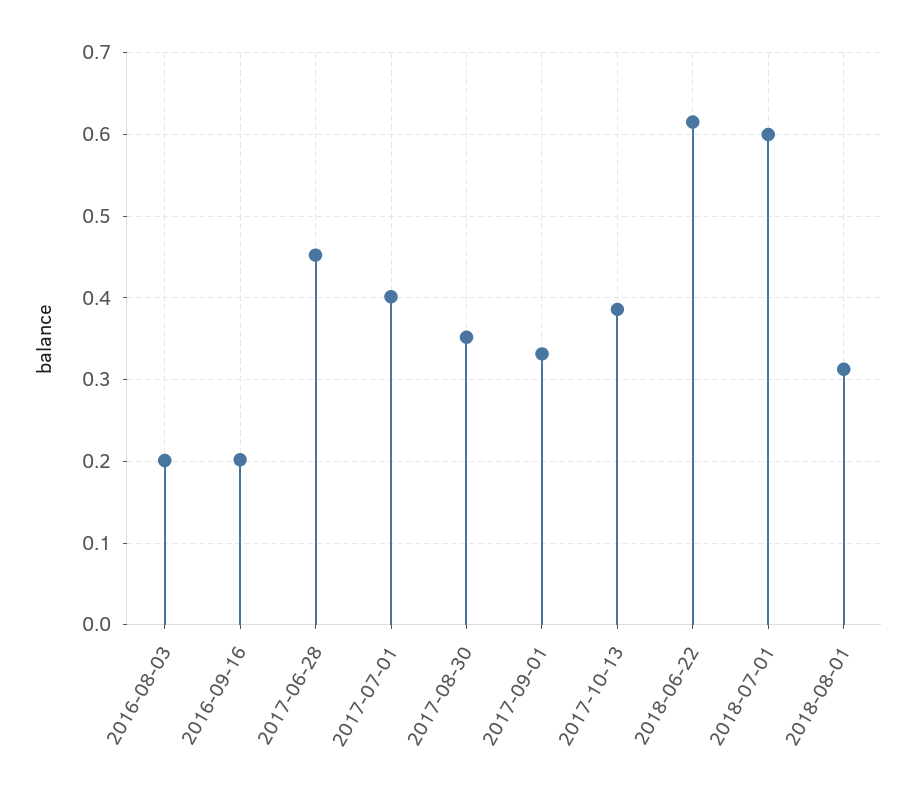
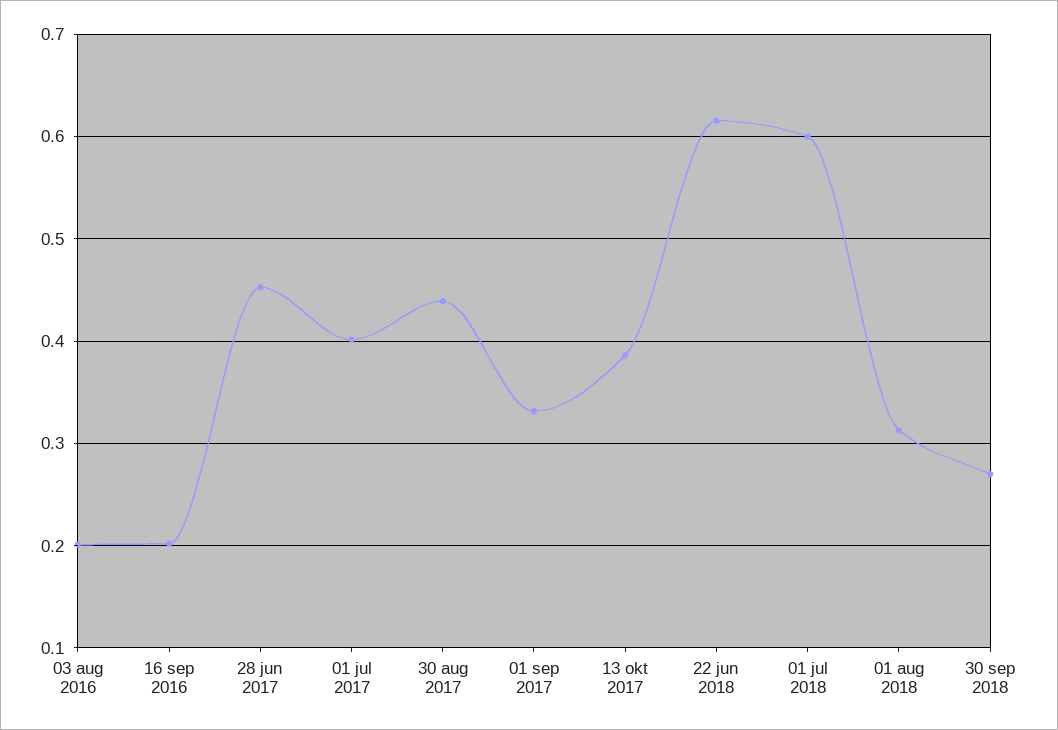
2017-08-30: 0.35 -> 0.44
30 sep 2018: none -> 0.27

